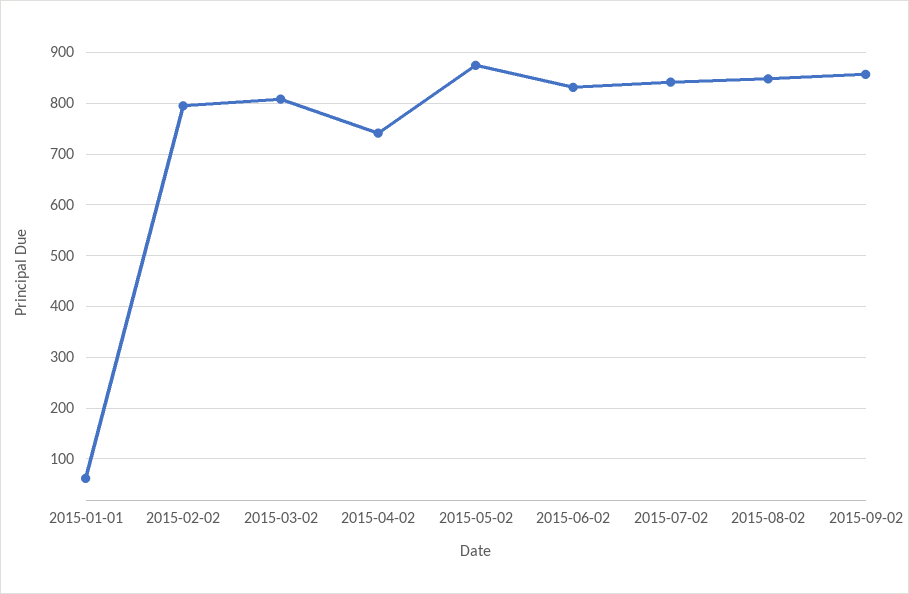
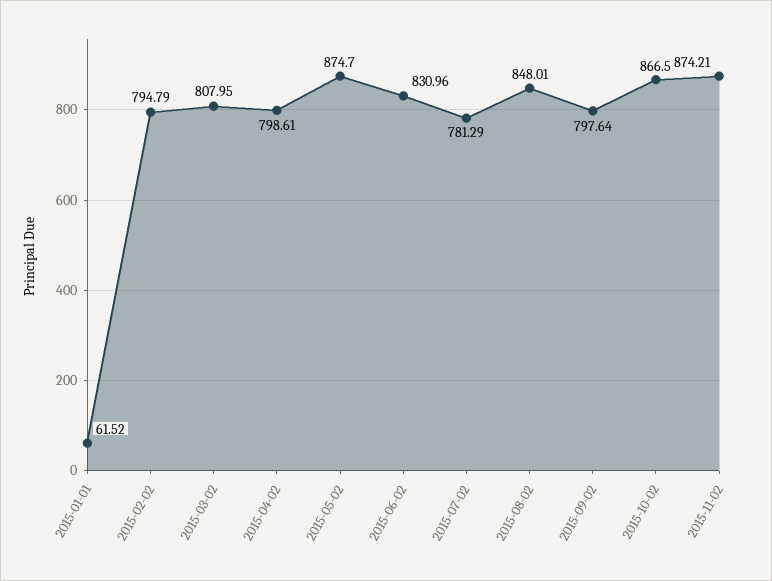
2015-04-02: 740 -> 798.61
2015-07-02: 840 -> 781.29
2015-09-02: 860 -> 797.64
2015-10-02: none -> 866.5
2015-11-02: none -> 874.21

